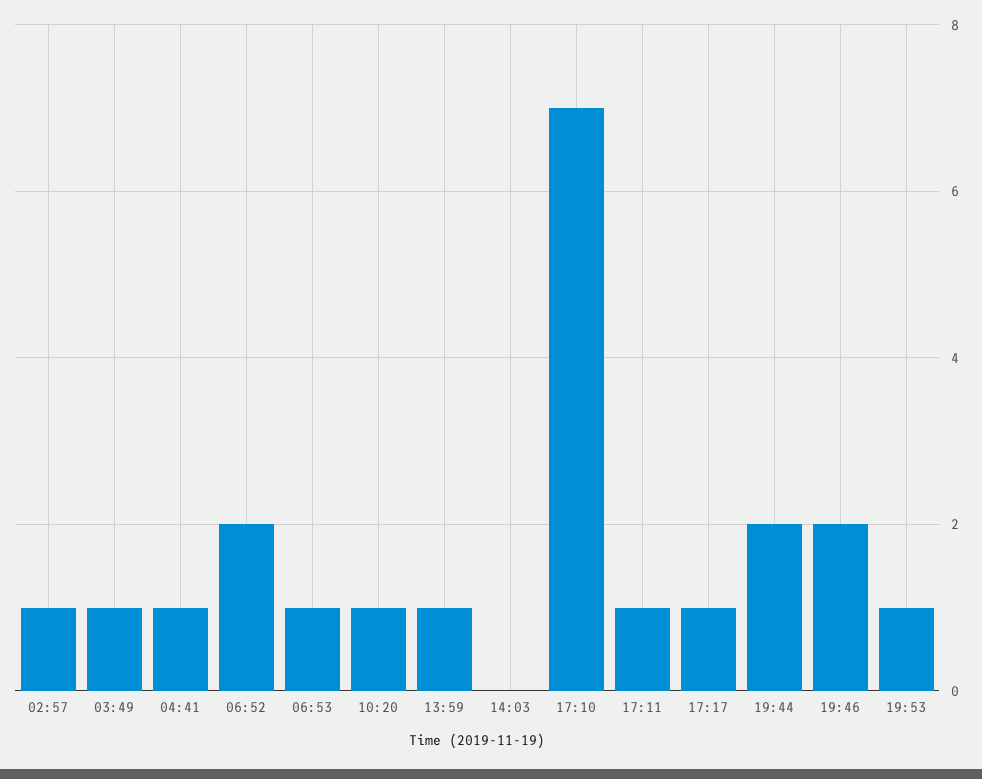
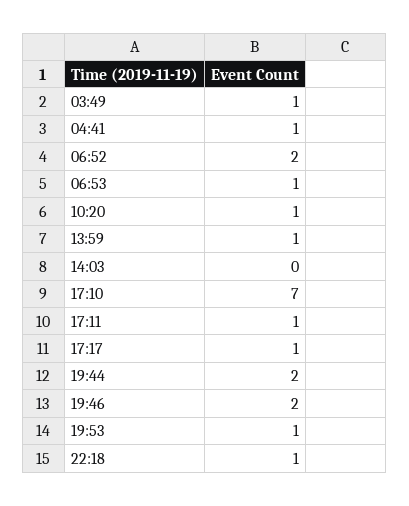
02:57: 1 -> none
22:18: none -> 1

